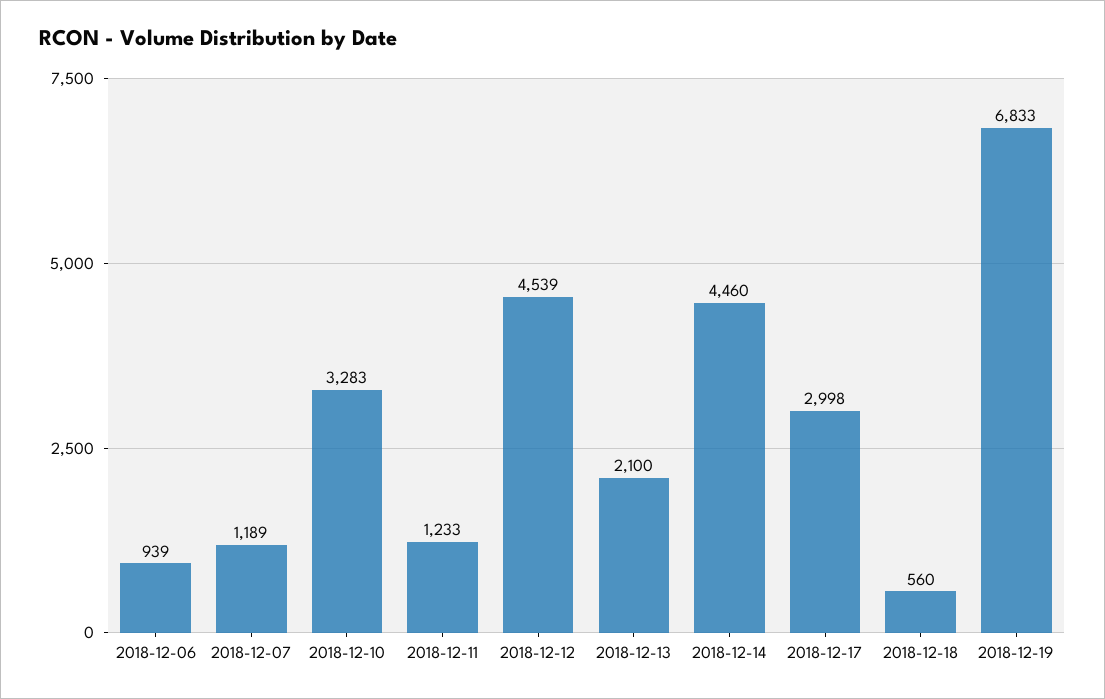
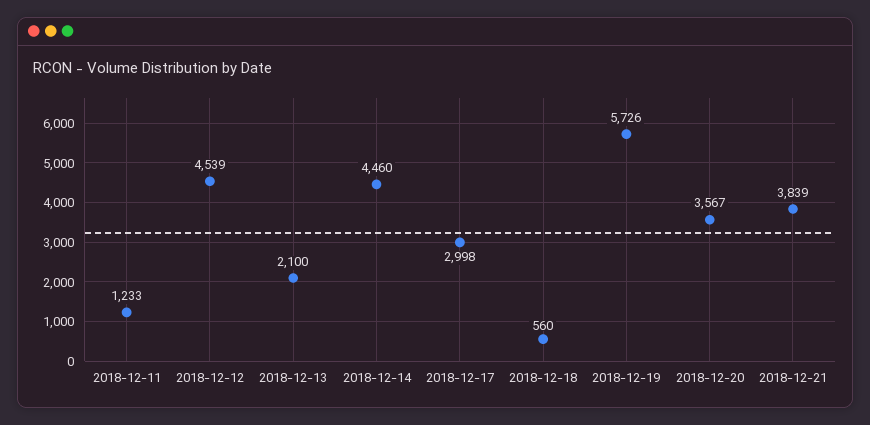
2018-12-06: 939 -> none
2018-12-07: 1189 -> none
2018-12-10: 3283 -> none
2018-12-19: 6833 -> 5726
2018-12-20: none -> 3567
2018-12-21: none -> 3839

